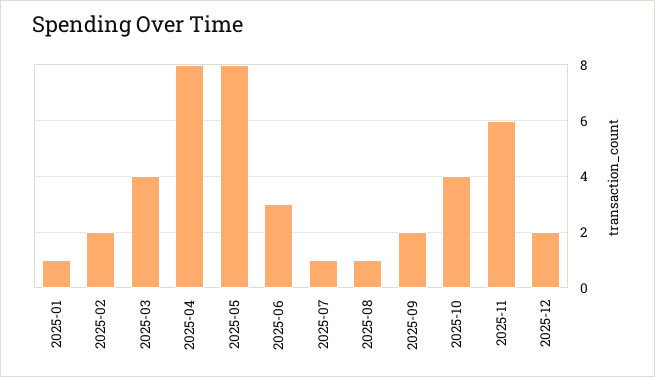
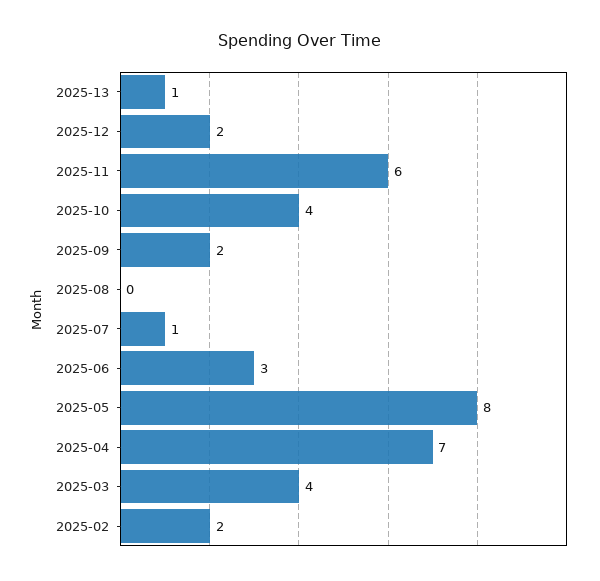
2025-01: 1 -> none
2025-04: 8 -> 7
2025-08: 1 -> 0
2025-13: none -> 1

